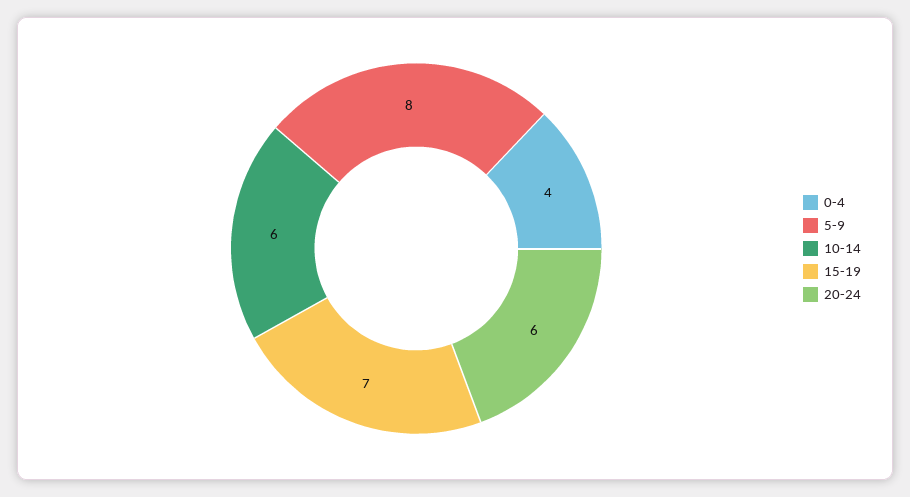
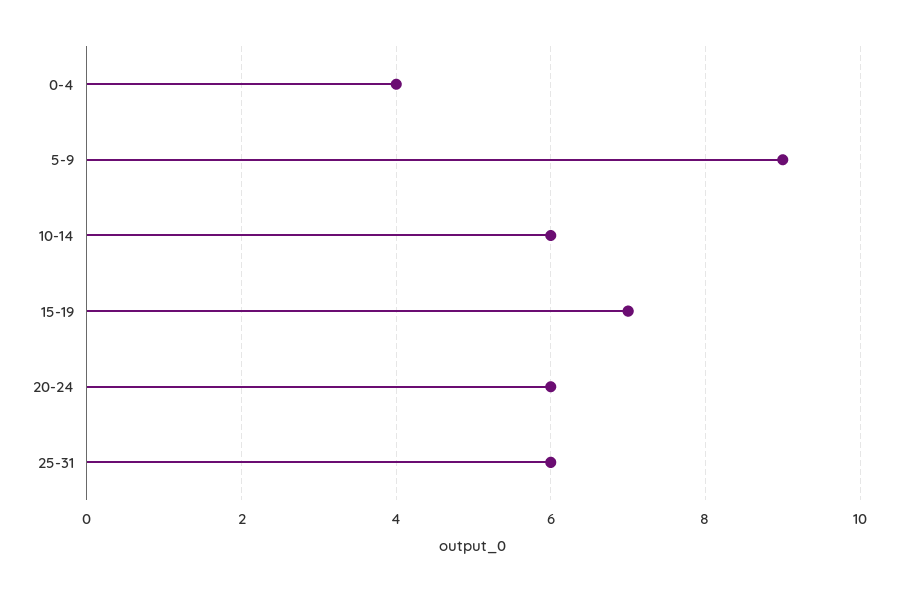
5-9: 8 -> 9
25-31: none -> 6

